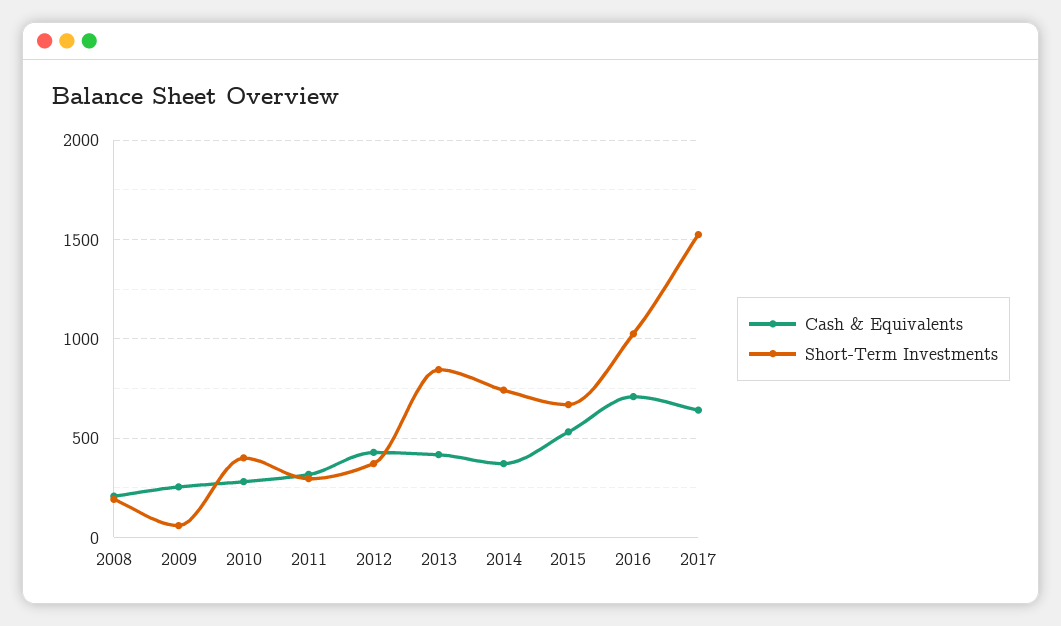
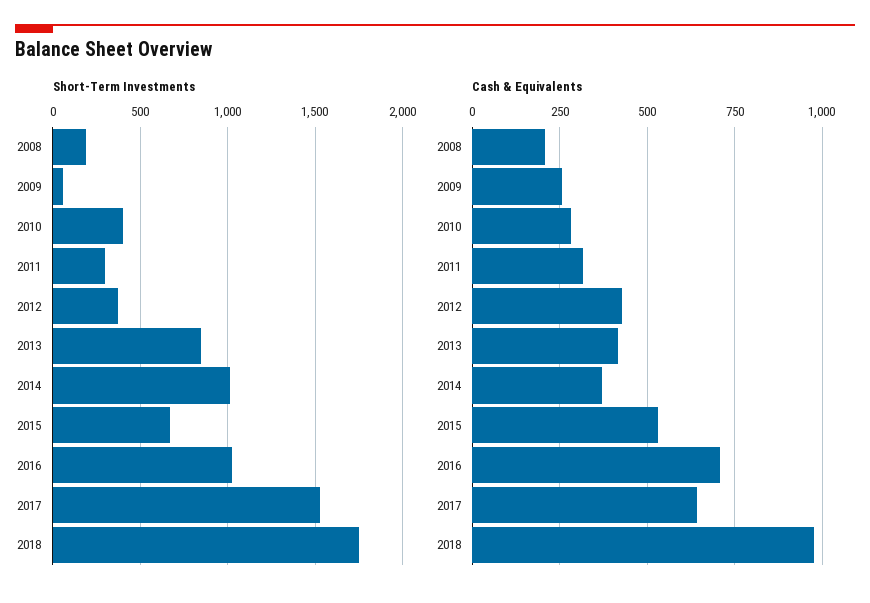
Short-Term Investments, 2014: 750 -> 1000
Short-Term Investments, 2018: none -> 1750
Cash & Equivalents, 2018: none -> 975

